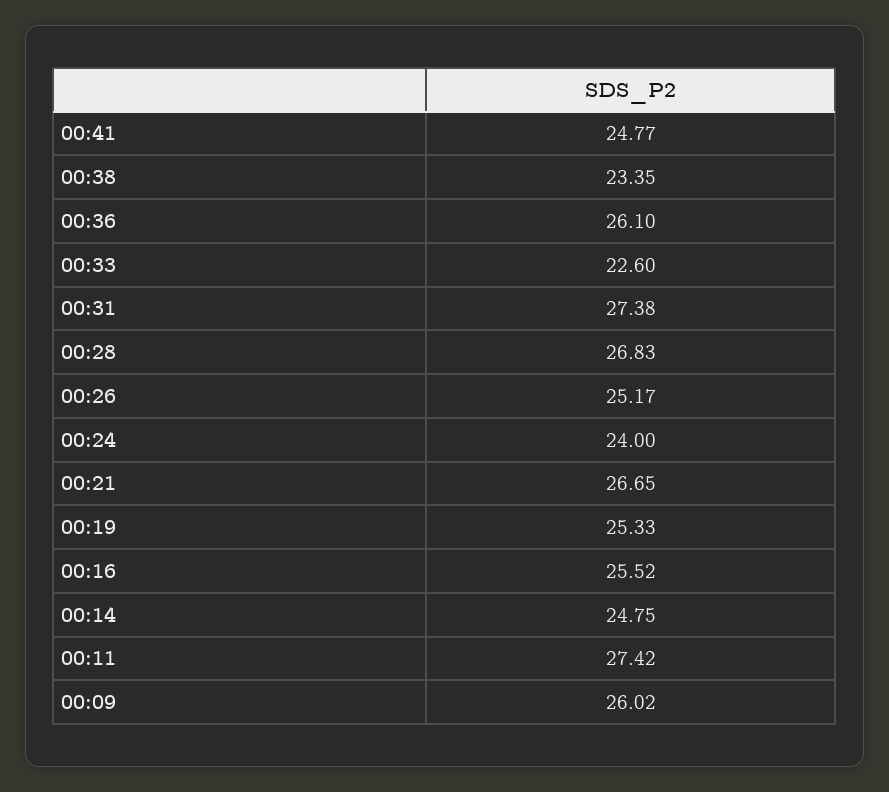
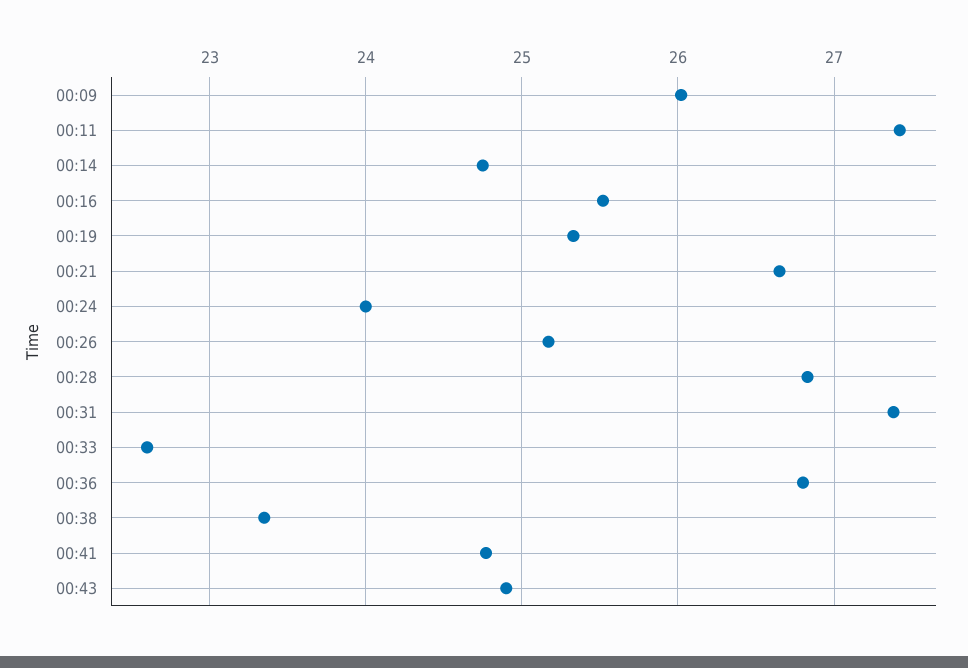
00:36: 26.1 -> 26.8
00:43: none -> 24.9

